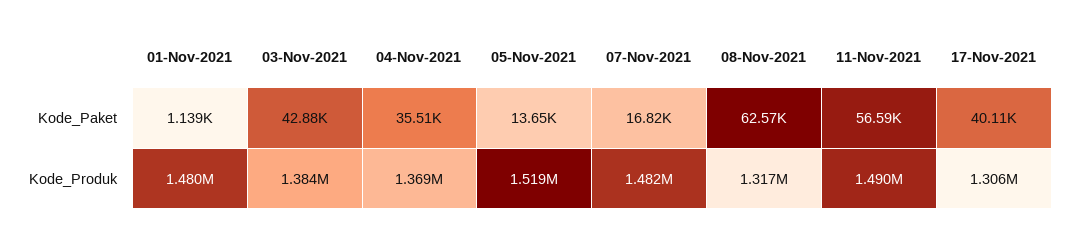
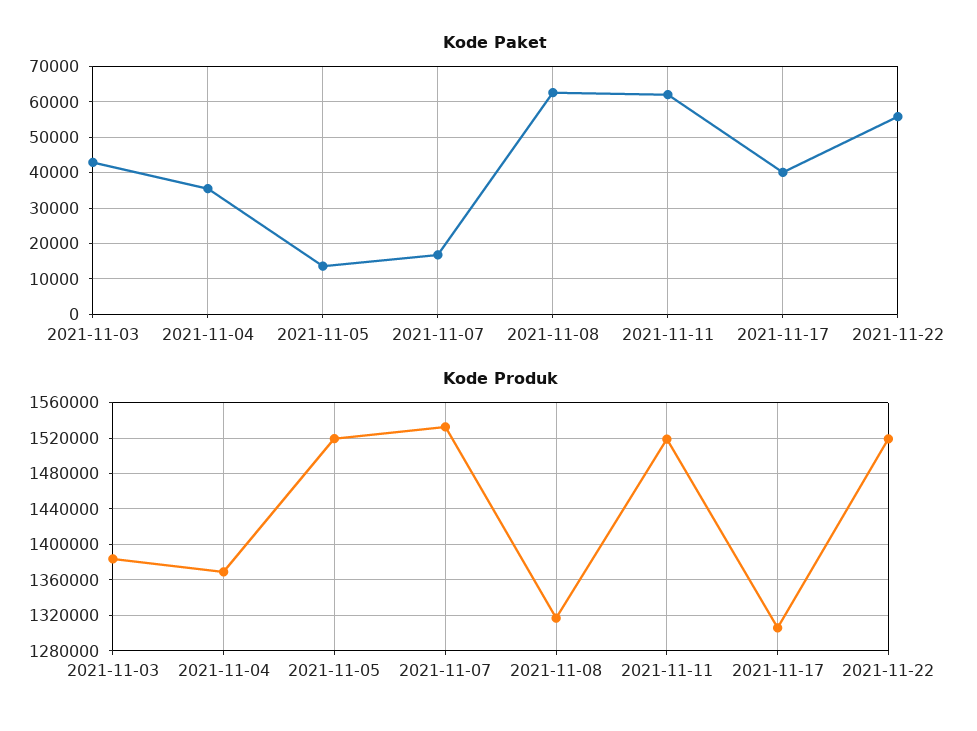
Kode_Paket, 01-Nov-2021: 1139 -> none
Kode_Paket, 11-Nov-2021: 56590 -> 62000
Kode_Produk, 01-Nov-2021: 1480000 -> none
Kode_Produk, 07-Nov-2021: 1482000 -> 1530000
Kode_Produk, 11-Nov-2021: 1490000 -> 1520000
Kode_Paket, 2021-11-22: none -> 56000
Kode_Produk, 2021-11-22: none -> 1520000

